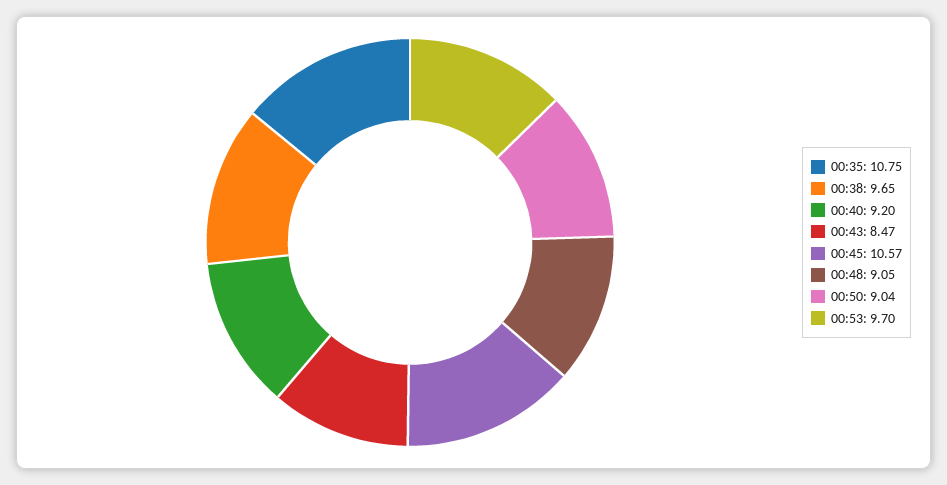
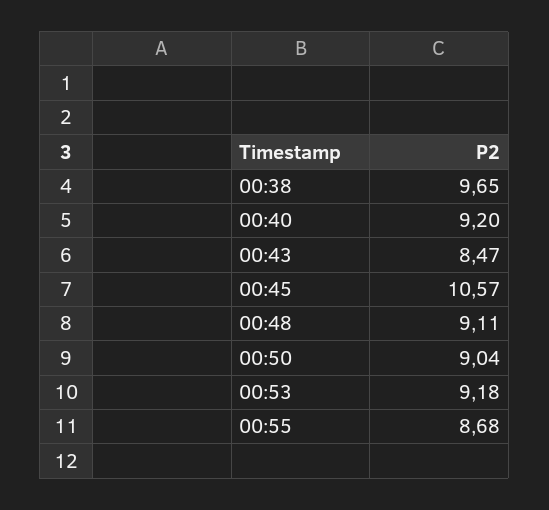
00:35: 10.75 -> none
00:48: 9.05 -> 9.11
00:53: 9.7 -> 9.18
00:55: none -> 8.68

